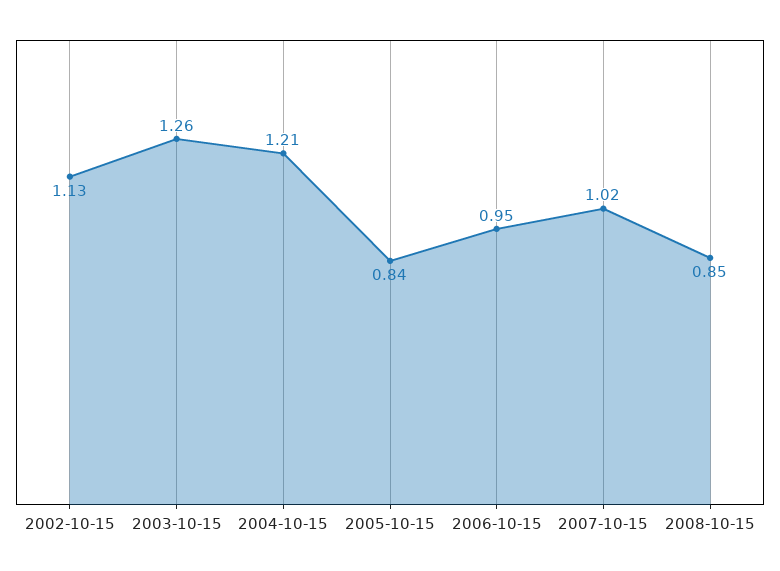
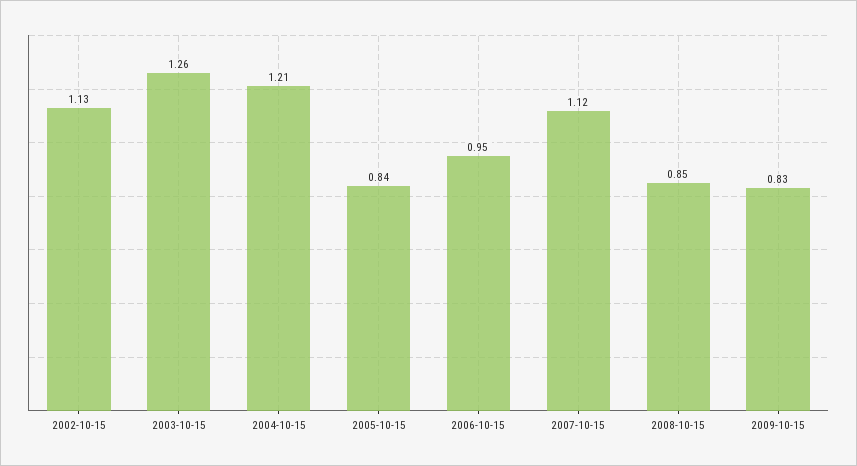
2007-10-15: 1.02 -> 1.12
2009-10-15: none -> 0.83

